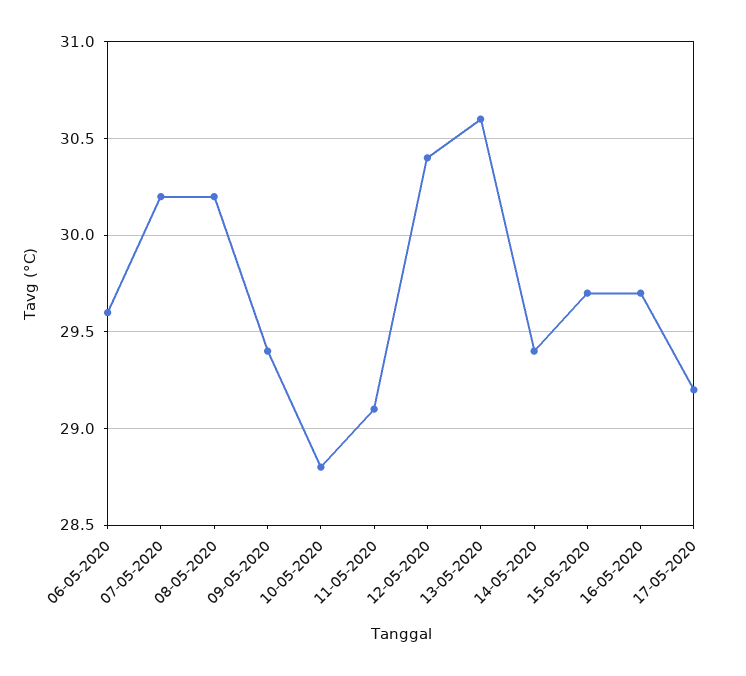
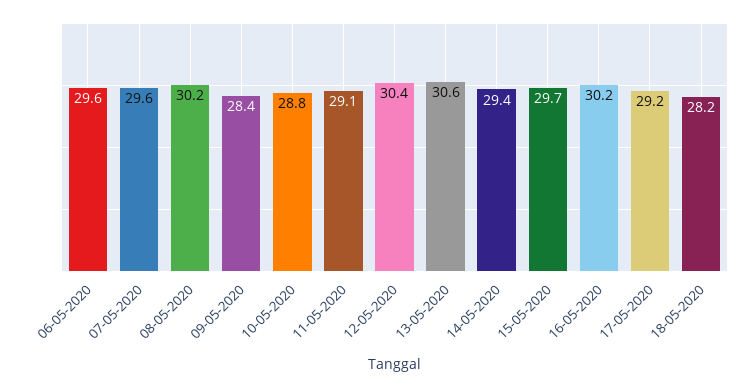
07-05-2020: 30.2 -> 29.6
09-05-2020: 29.4 -> 28.4
16-05-2020: 29.7 -> 30.2
18-05-2020: none -> 28.2

